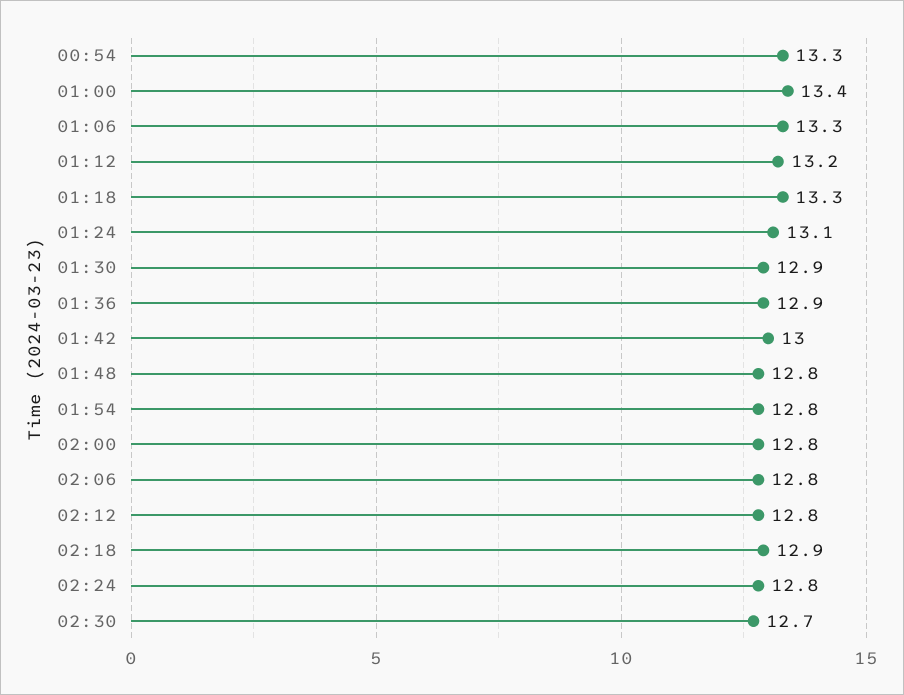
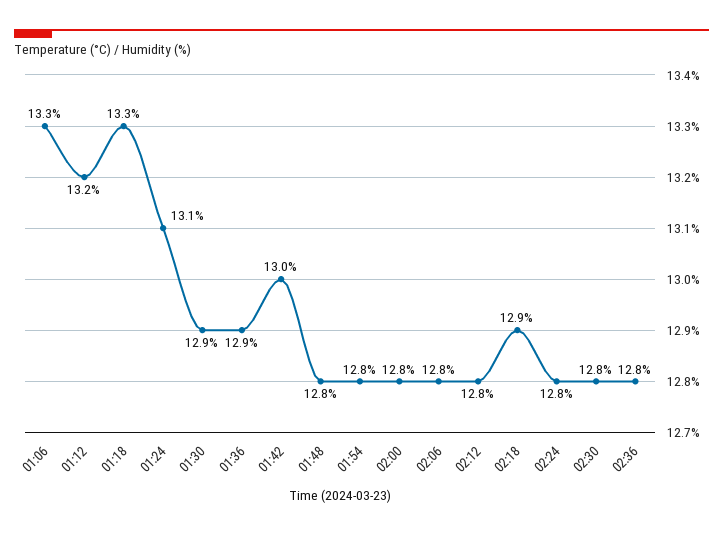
00:54: 13.3 -> none
01:00: 13.4 -> none
02:30: 12.7 -> 12.8
02:36: none -> 12.8

